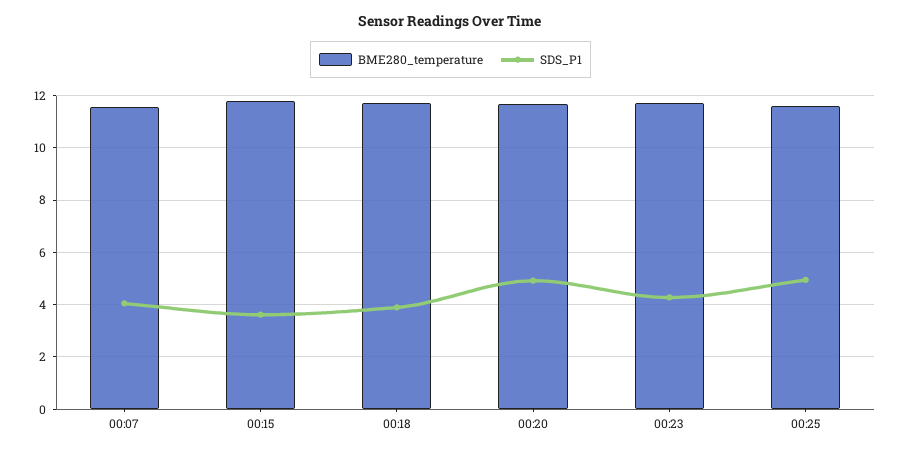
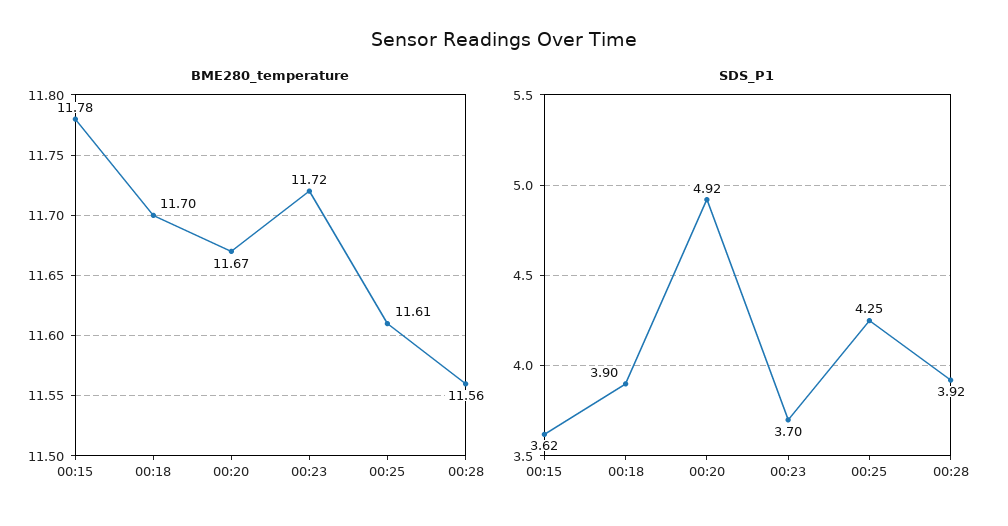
BME280_temperature, 00:07: 11.5 -> none
SDS_P1, 00:07: 4 -> none
SDS_P1, 00:23: 4.25 -> 3.7
SDS_P1, 00:25: 5 -> 4.25
BME280_temperature, 00:28: none -> 11.56
SDS_P1, 00:28: none -> 3.92

